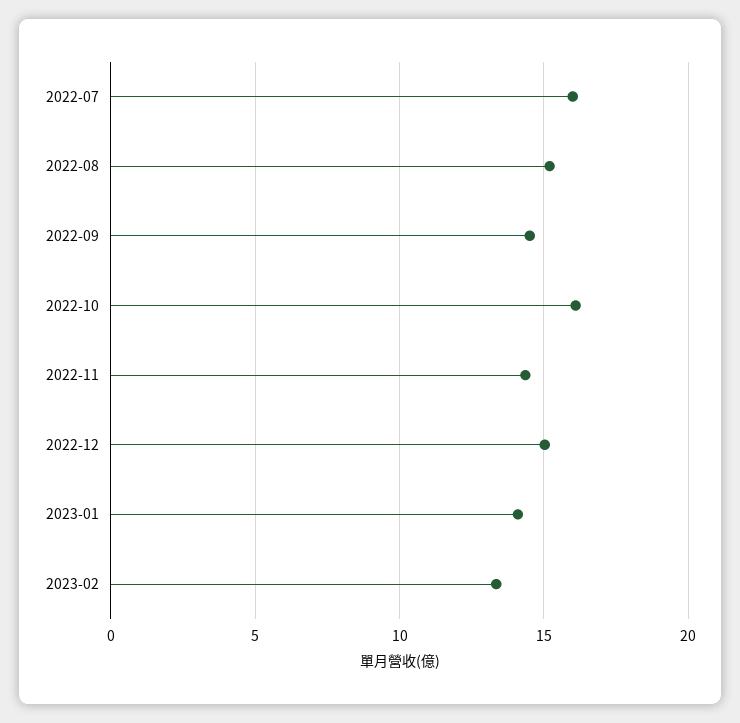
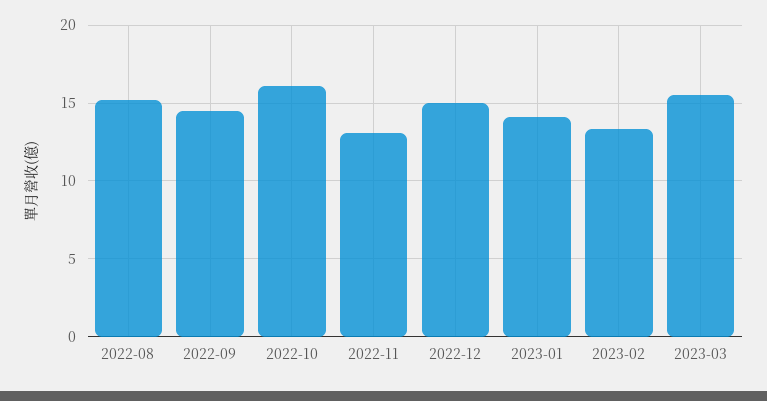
2022-07: 16 -> none
2022-11: 14.5 -> 13
2023-03: none -> 15.5

